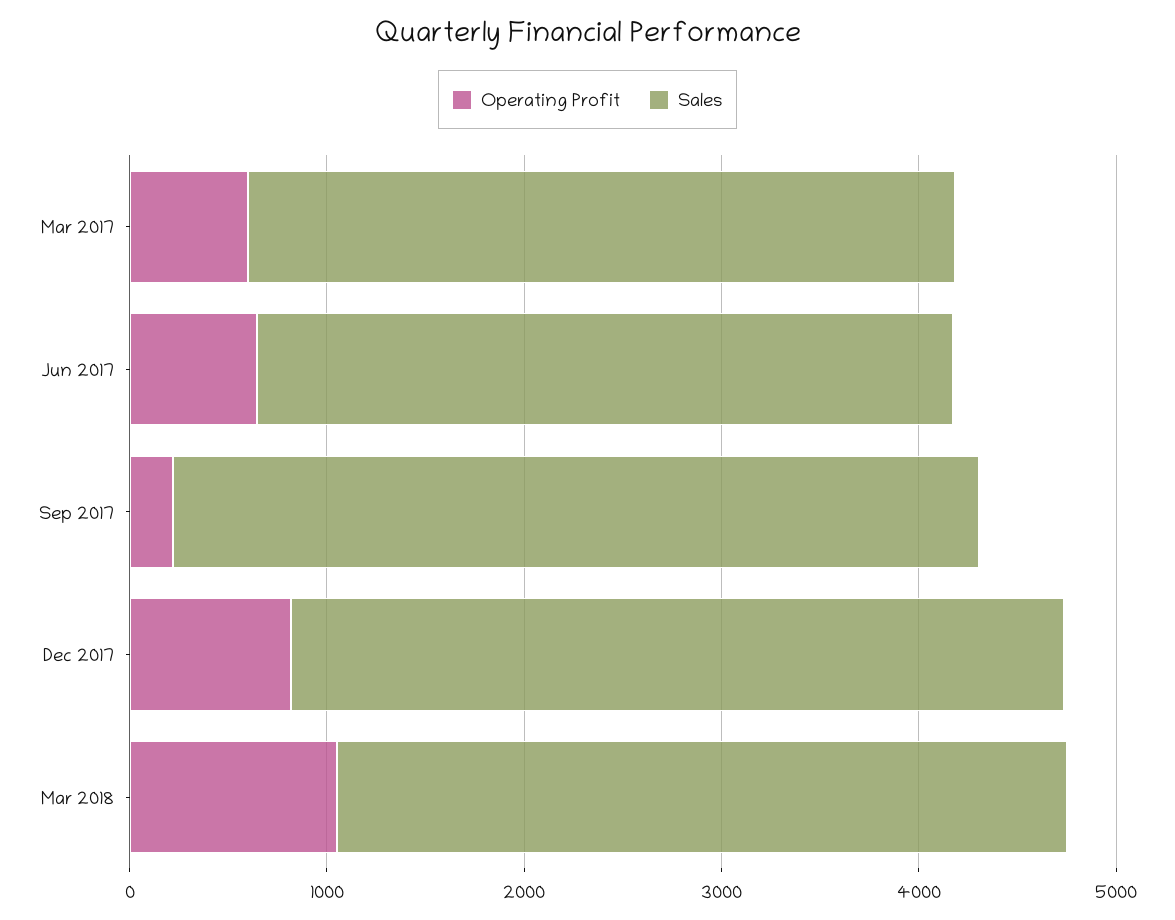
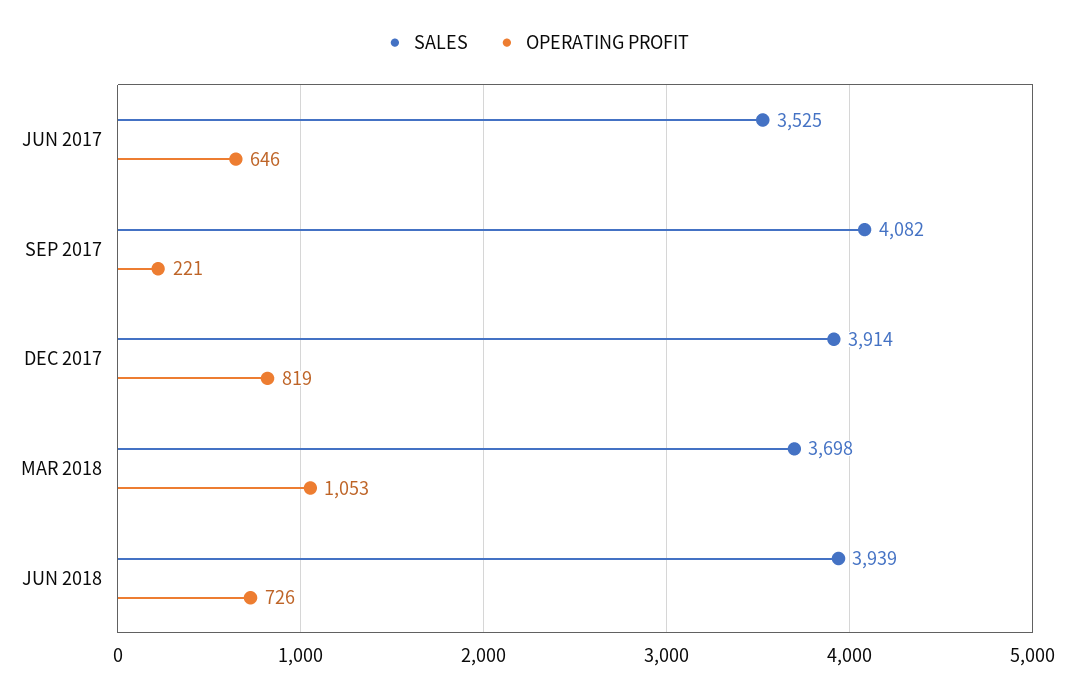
Operating Profit, Mar 2017: 600 -> none
Sales, Mar 2017: 3600 -> none
Sales, JUN 2018: none -> 3939
Operating Profit, JUN 2018: none -> 726

